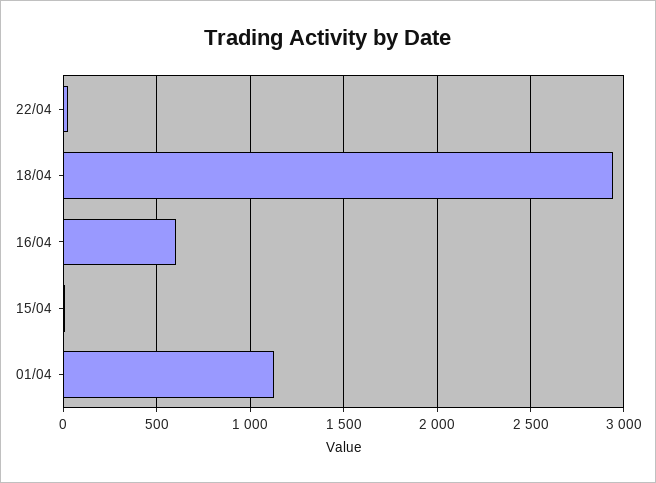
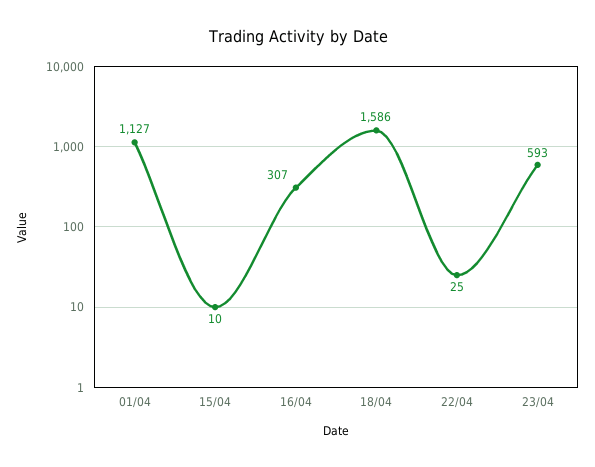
18/04: 2950 -> 1586
16/04: 600 -> 307
23/04: none -> 593

